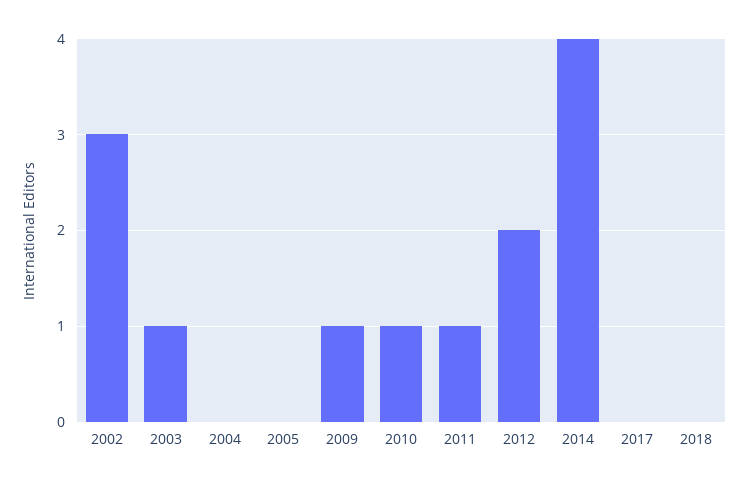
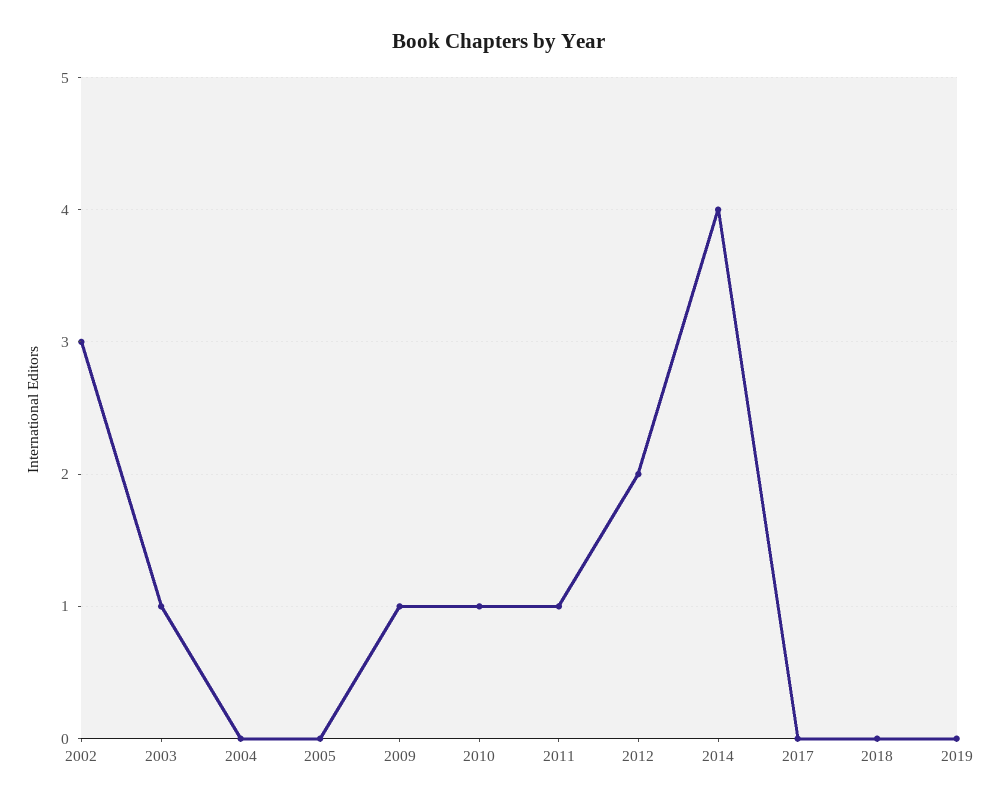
2019: none -> 0

